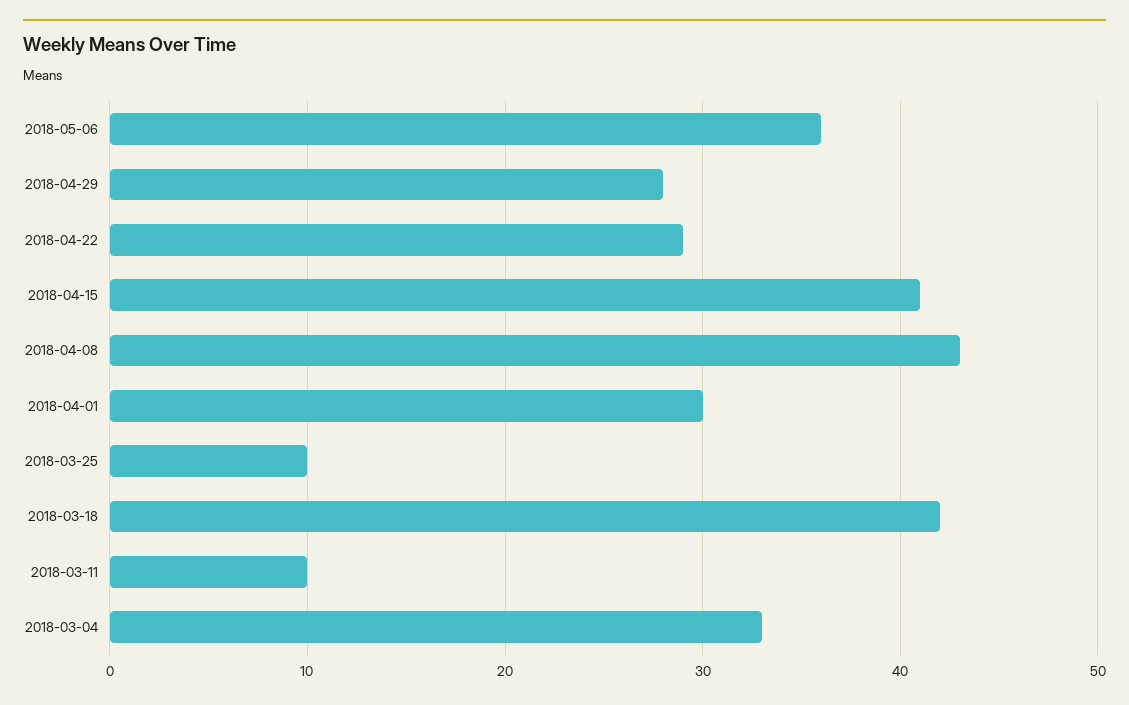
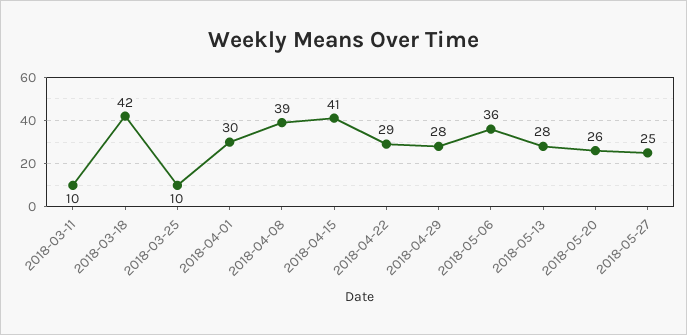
2018-04-08: 43 -> 39
2018-03-04: 33 -> none
2018-05-13: none -> 28
2018-05-20: none -> 26
2018-05-27: none -> 25

